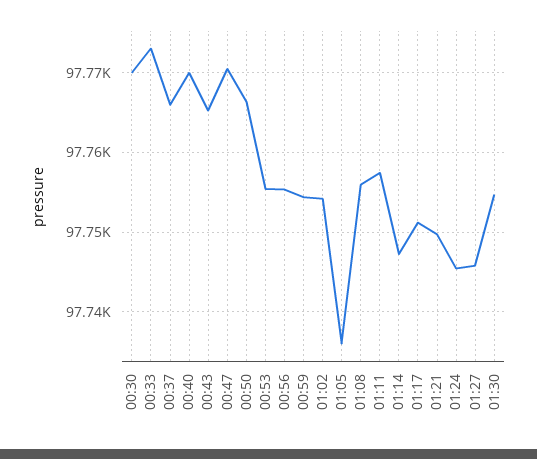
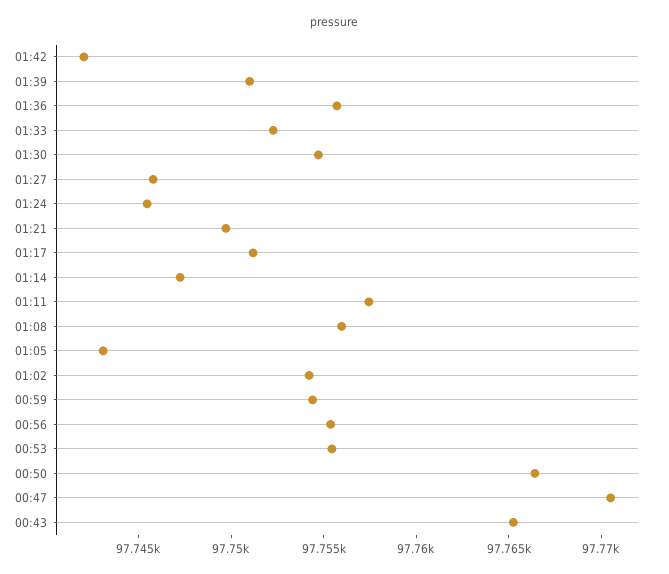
00:30: 97770 -> none
00:33: 97773 -> none
00:37: 97766 -> none
00:40: 97770 -> none
01:05: 97736 -> 97743
01:42: none -> 97742
01:39: none -> 97751
01:36: none -> 97756
01:33: none -> 97752

